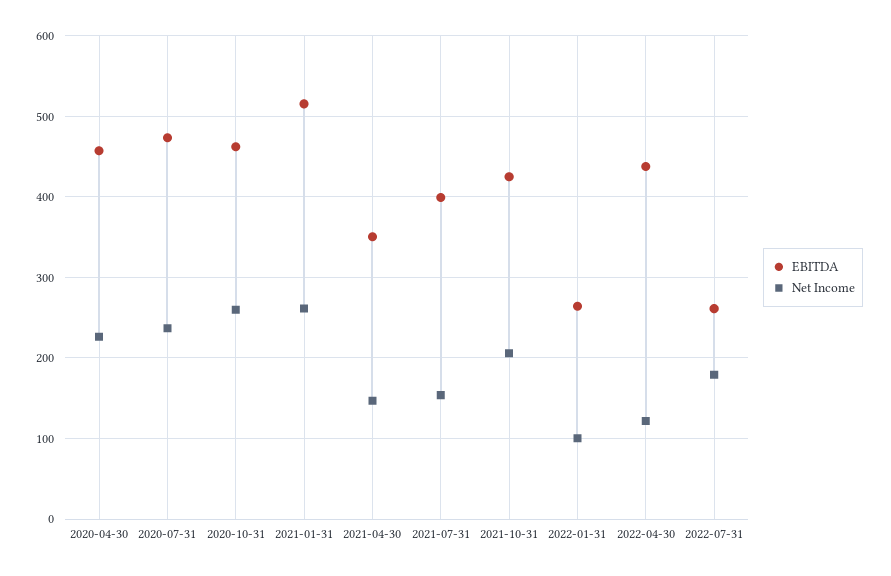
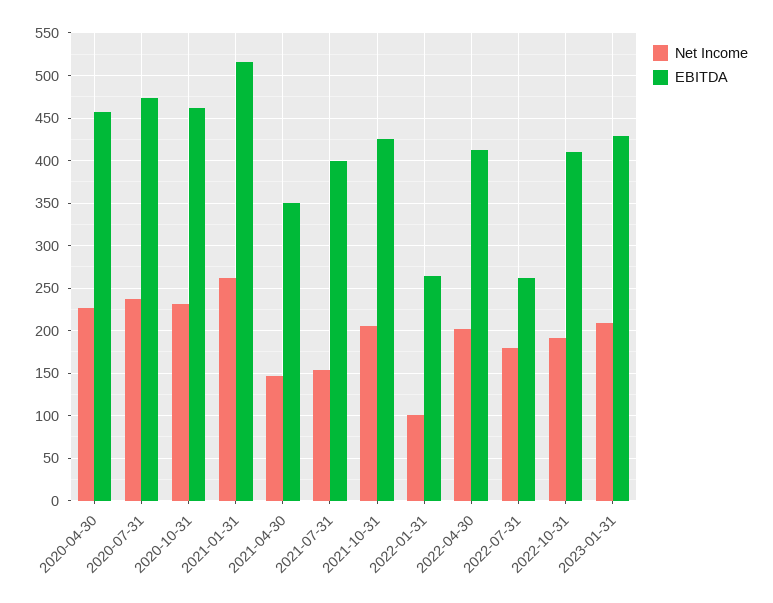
Net Income, 2020-10-31: 260 -> 230
EBITDA, 2022-04-30: 440 -> 410
Net Income, 2022-04-30: 120 -> 200
Net Income, 2022-10-31: none -> 190
EBITDA, 2022-10-31: none -> 410
Net Income, 2023-01-31: none -> 210
EBITDA, 2023-01-31: none -> 430

